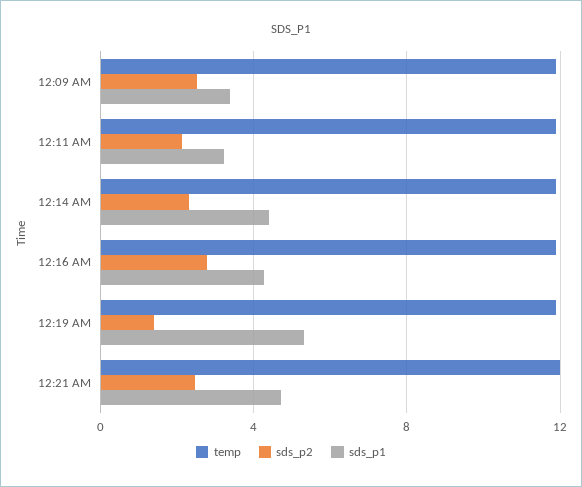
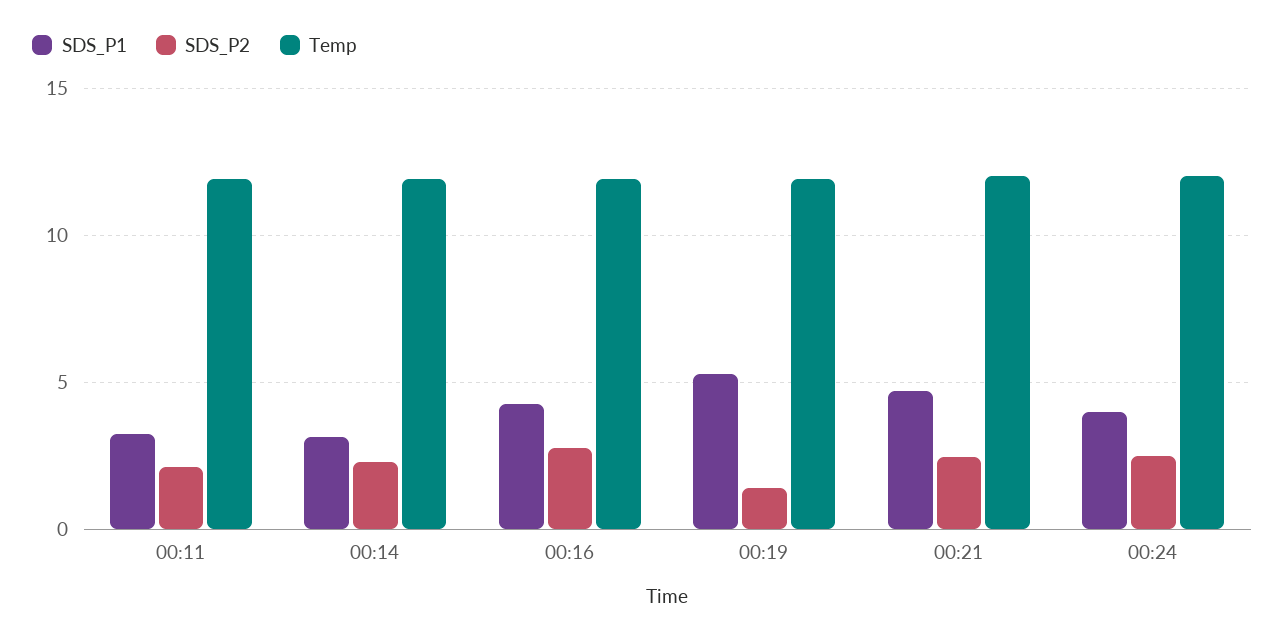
temp, 12:09 AM: 12 -> none
sds_p2, 12:09 AM: 2.5 -> none
sds_p1, 12:09 AM: 3.5 -> none
sds_p1, 12:14 AM: 4.5 -> 3
sds_p1, 00:24: none -> 4
sds_p2, 00:24: none -> 2.5
temp, 00:24: none -> 12

